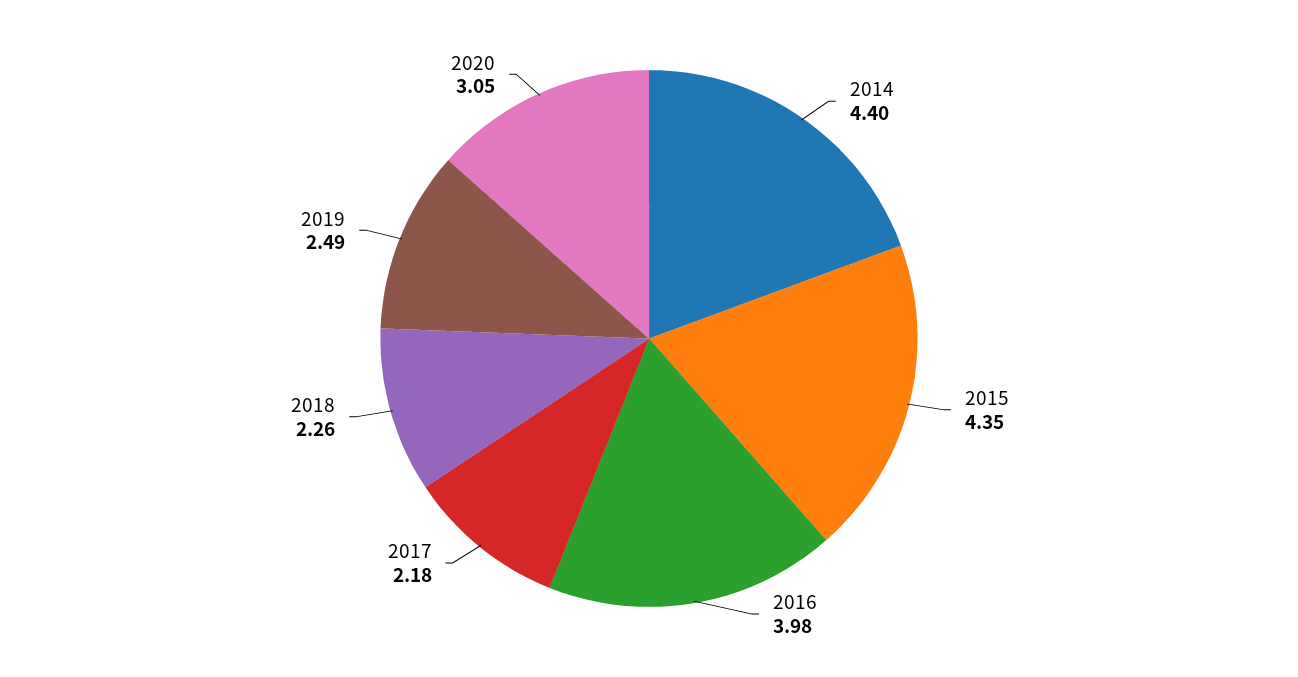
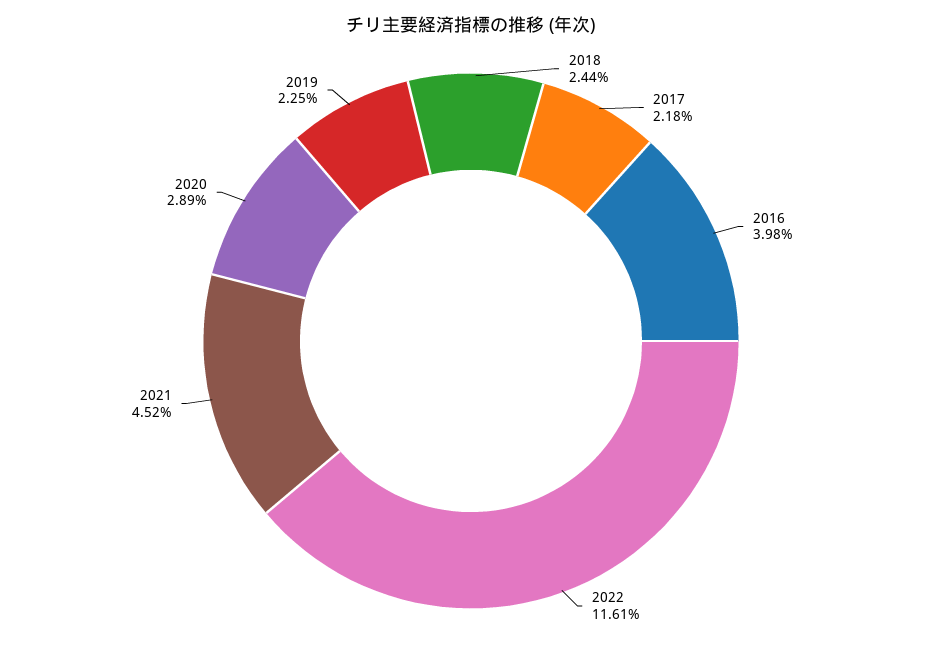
2014: 4.4 -> none
2015: 4.35 -> none
2018: 2.26 -> 2.44
2019: 2.49 -> 2.25
2020: 3.05 -> 2.89
2022: none -> 11.61
2021: none -> 4.52

